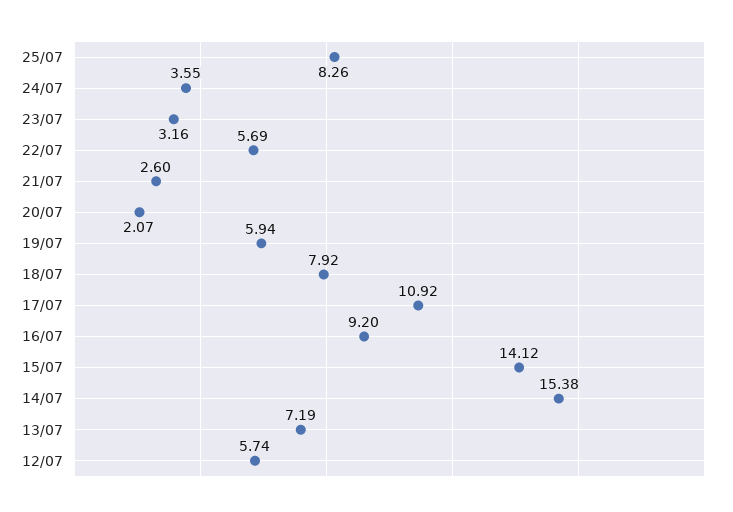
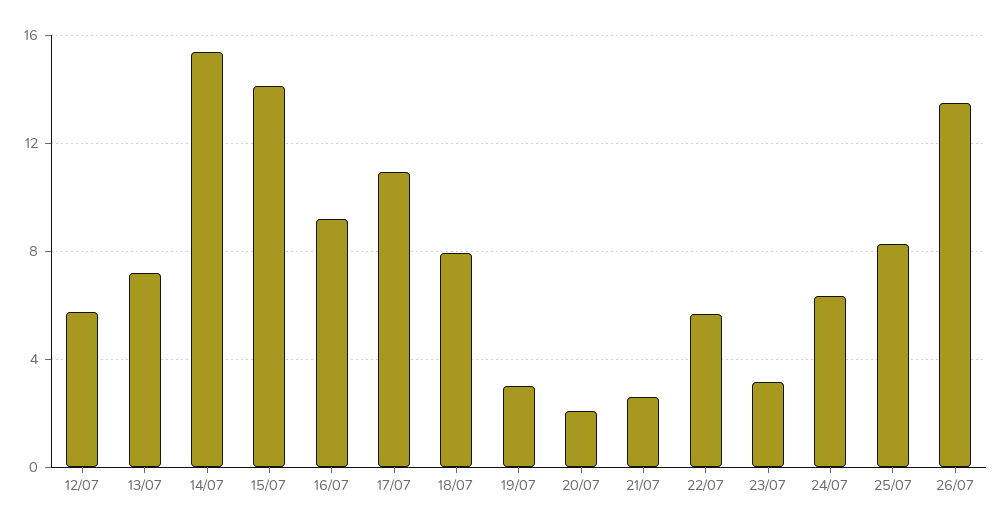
24/07: 3.55 -> 6.5
19/07: 5.94 -> 3
26/07: none -> 13.5

